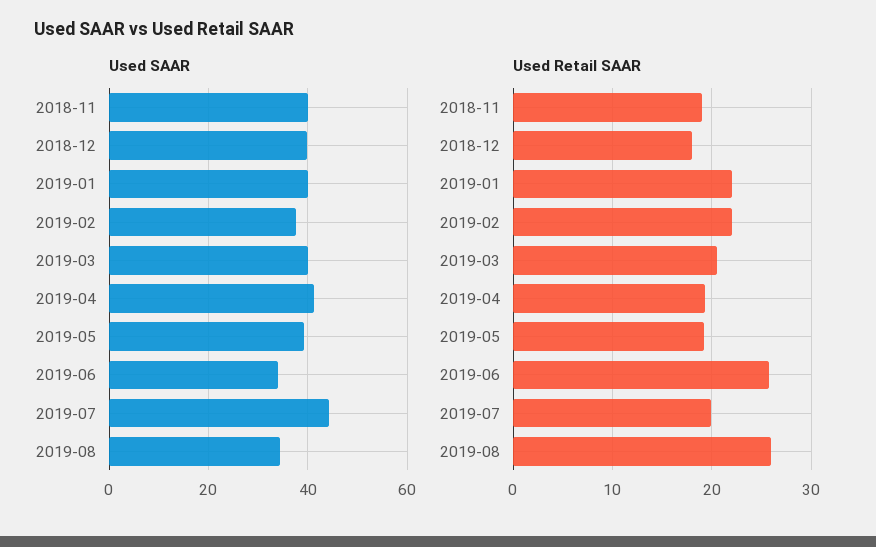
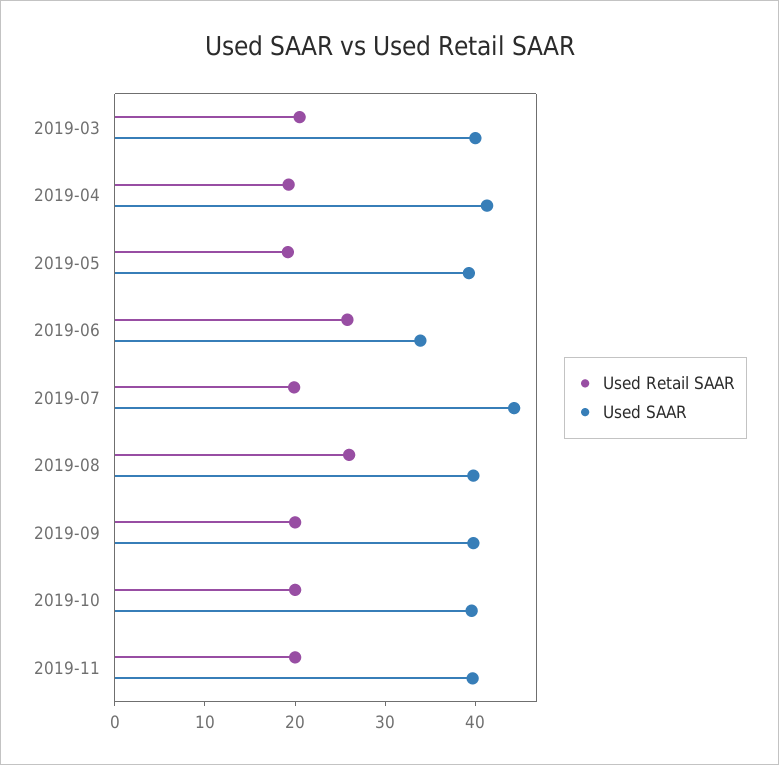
Used SAAR, 2018-11: 40 -> none
Used SAAR, 2018-12: 40 -> none
Used SAAR, 2019-01: 40 -> none
Used SAAR, 2019-02: 38 -> none
Used SAAR, 2019-08: 34 -> 40
Used Retail SAAR, 2018-11: 19 -> none
Used Retail SAAR, 2018-12: 18 -> none
Used Retail SAAR, 2019-01: 22 -> none
Used Retail SAAR, 2019-02: 22 -> none
Used Retail SAAR, 2019-09: none -> 20
Used SAAR, 2019-09: none -> 40
Used Retail SAAR, 2019-10: none -> 20
Used SAAR, 2019-10: none -> 40
Used Retail SAAR, 2019-11: none -> 20
Used SAAR, 2019-11: none -> 40

